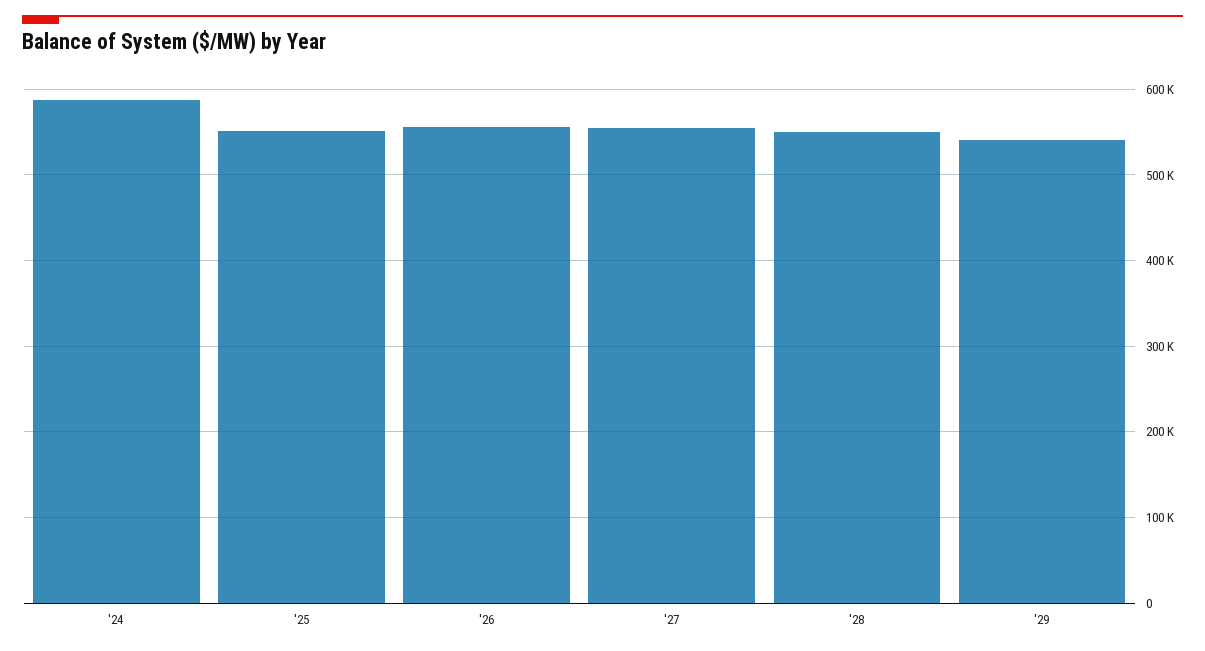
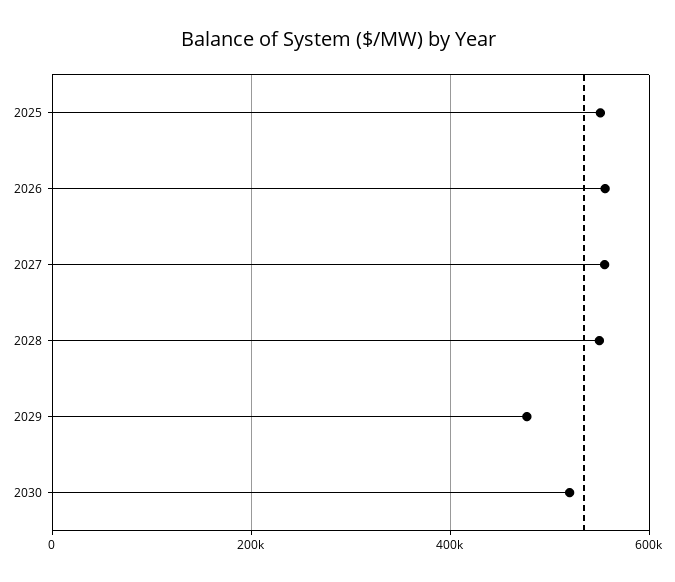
'24: 590000 -> none
'29: 540000 -> 480000
2030: none -> 520000

